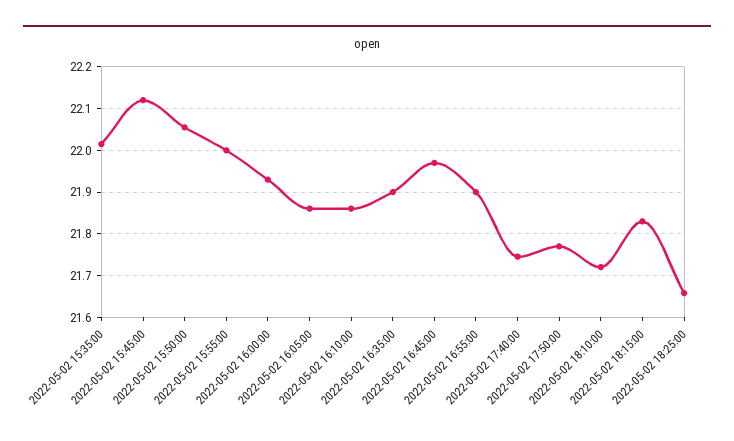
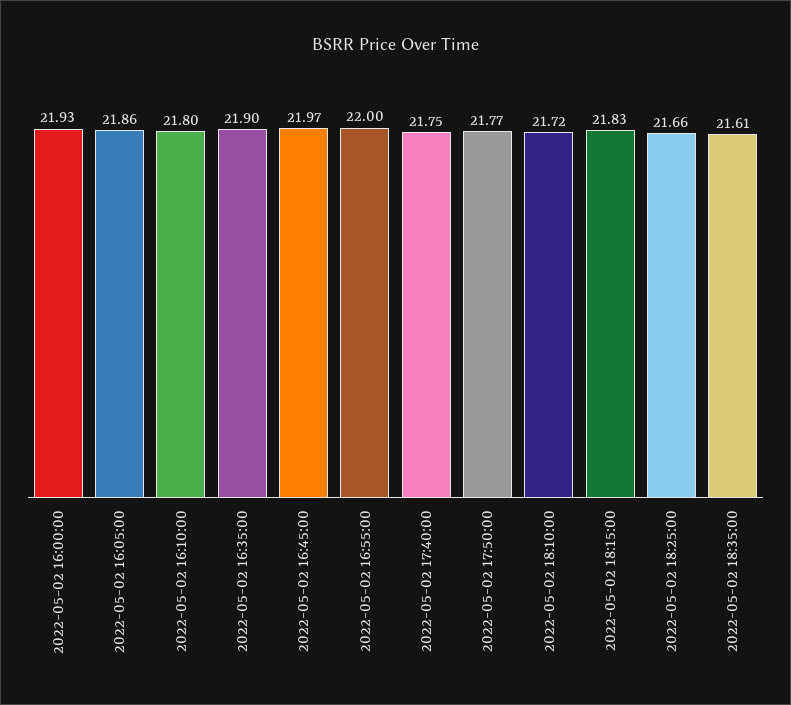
2022-05-02 15:35:00: 22.02 -> none
2022-05-02 15:45:00: 22.12 -> none
2022-05-02 15:50:00: 22.06 -> none
2022-05-02 15:55:00: 22 -> none
2022-05-02 16:10:00: 21.86 -> 21.8
2022-05-02 16:55:00: 21.9 -> 22
2022-05-02 18:35:00: none -> 21.61

